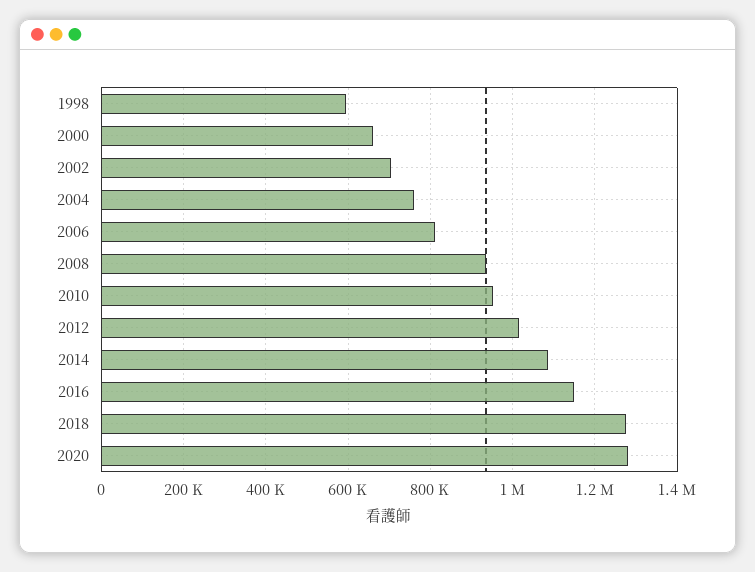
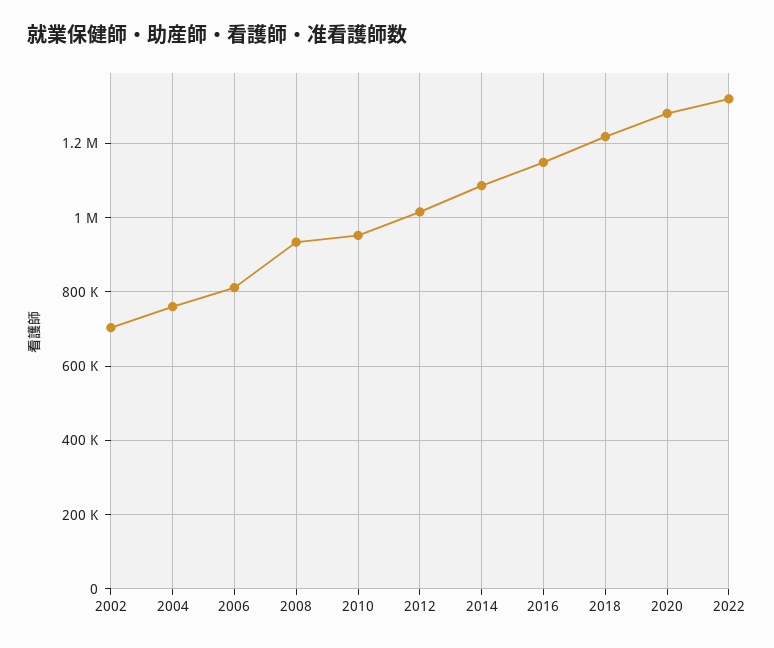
1998: 600000 -> none
2000: 660000 -> none
2018: 1280000 -> 1220000
2022: none -> 1320000

